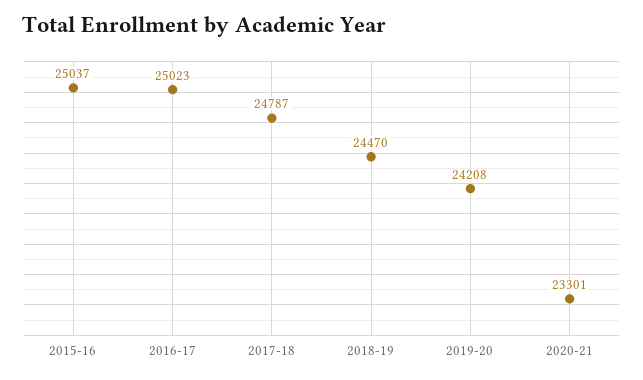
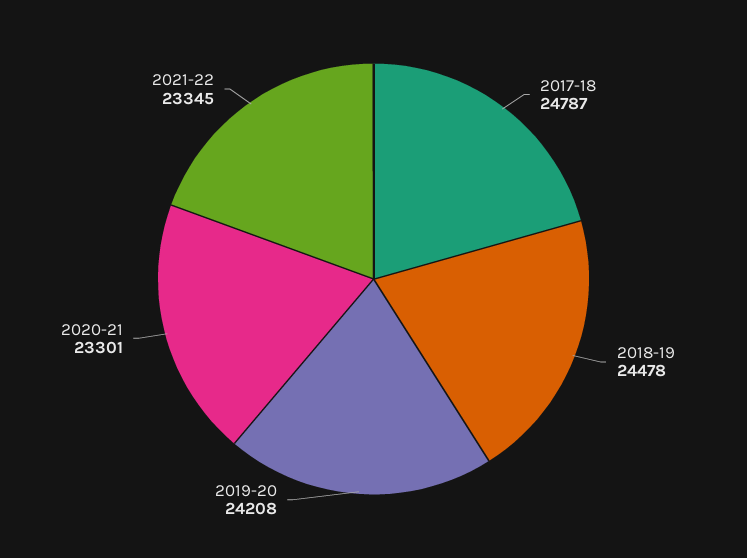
2015-16: 25037 -> none
2016-17: 25023 -> none
2018-19: 24470 -> 24478
2021-22: none -> 23345

